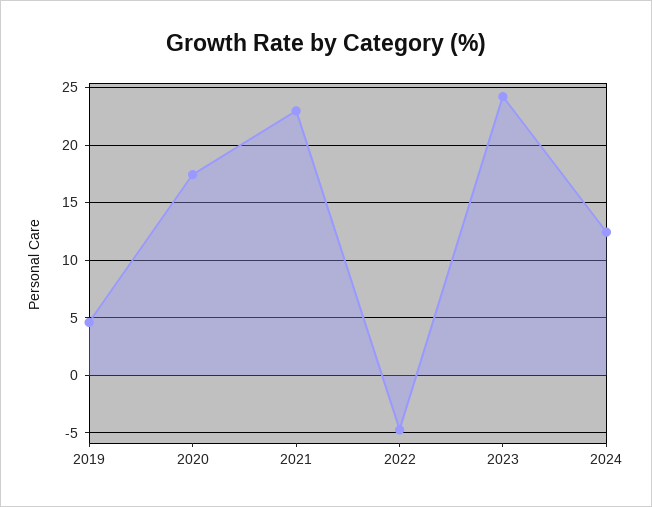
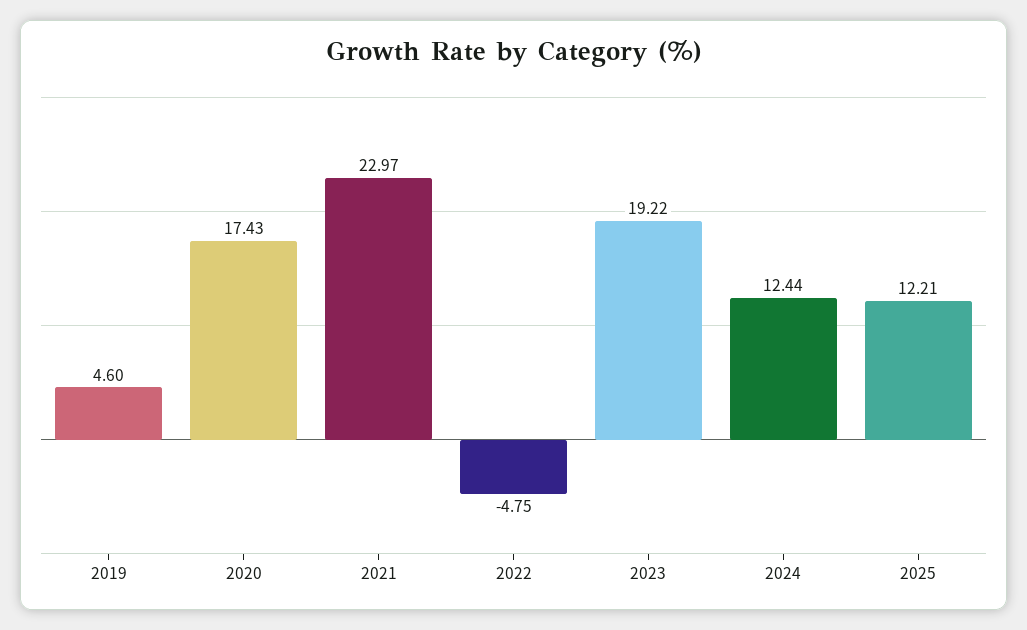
2023: 24 -> 19.22
2025: none -> 12.21

